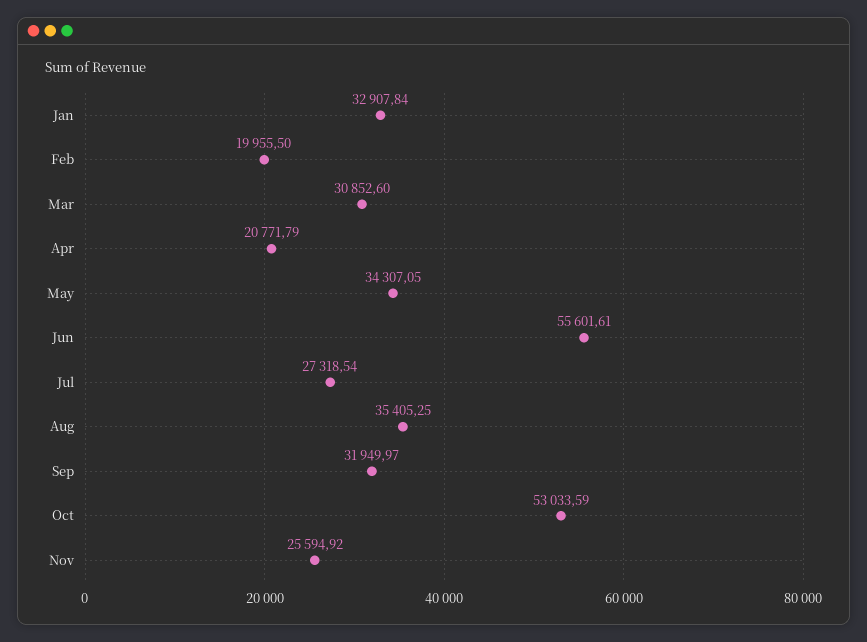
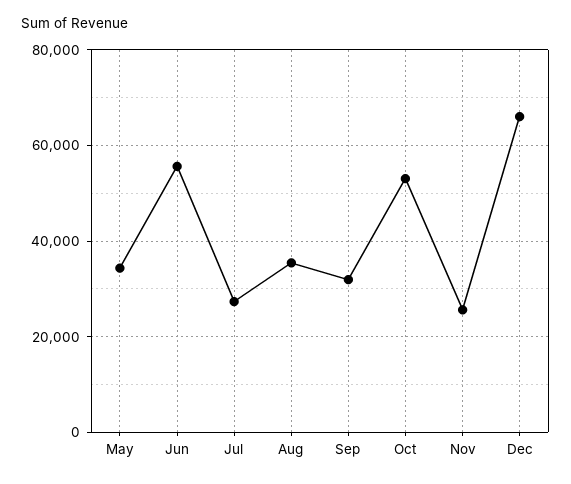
Jan: 32907.84 -> none
Feb: 19955.5 -> none
Mar: 30852.6 -> none
Apr: 20771.79 -> none
Dec: none -> 66000

